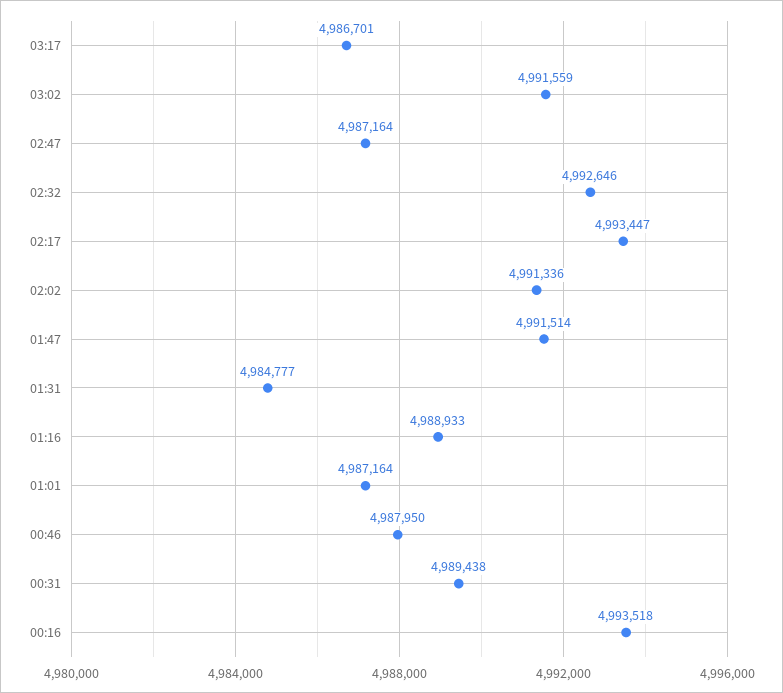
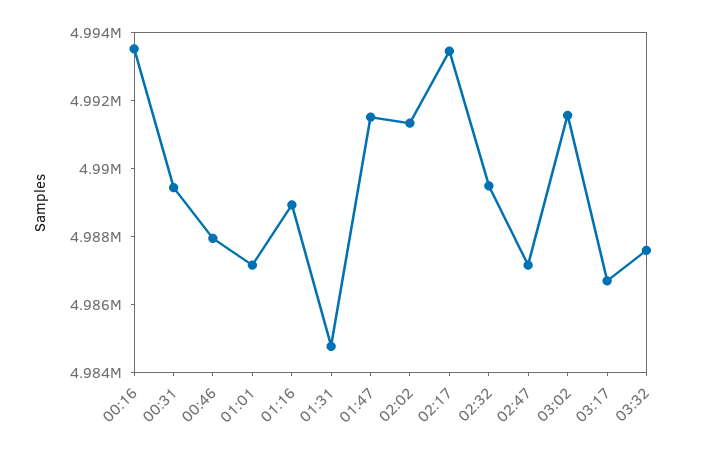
02:32: 4992646 -> 4989500
03:32: none -> 4987500

